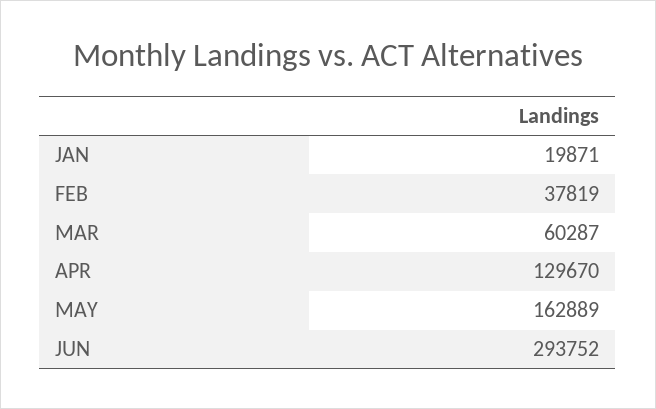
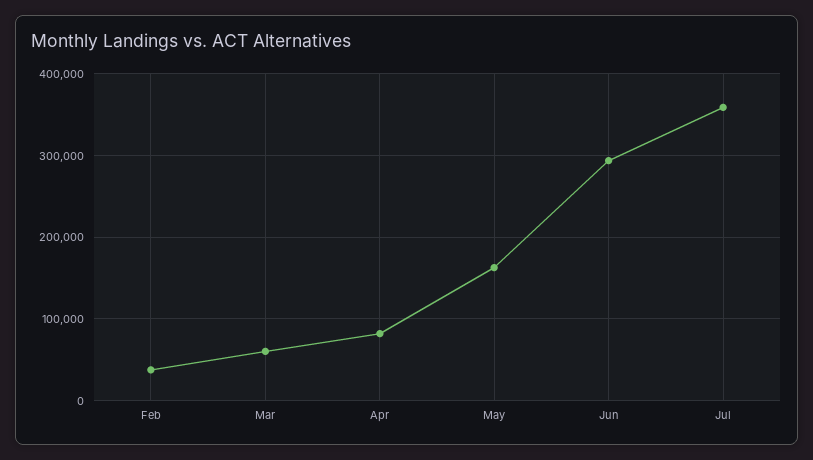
JAN: 19871 -> none
APR: 129670 -> 80000
Jul: none -> 360000

